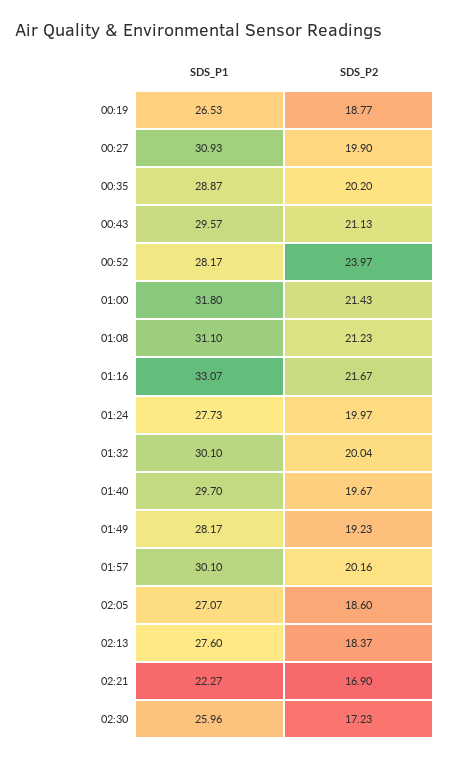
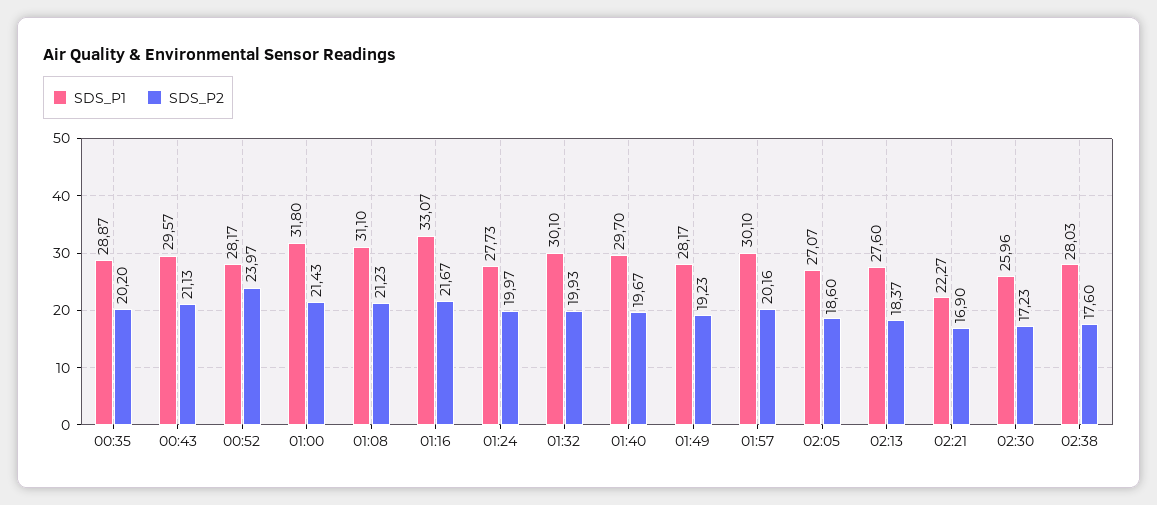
SDS_P1, 00:19: 26.53 -> none
SDS_P2, 00:19: 18.77 -> none
SDS_P1, 00:27: 30.93 -> none
SDS_P2, 00:27: 19.9 -> none
SDS_P2, 01:32: 20.04 -> 19.93
SDS_P1, 02:38: none -> 28.03
SDS_P2, 02:38: none -> 17.6

